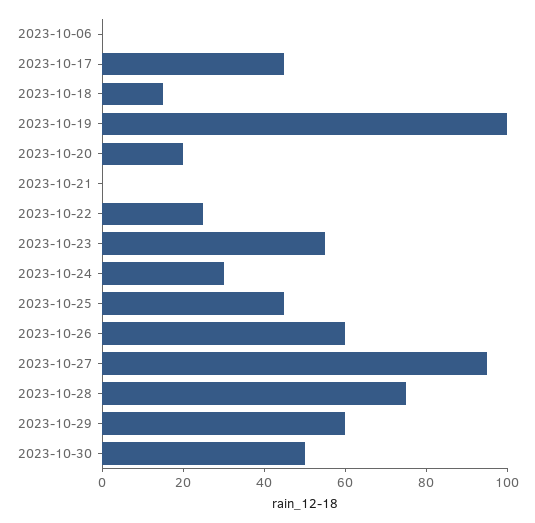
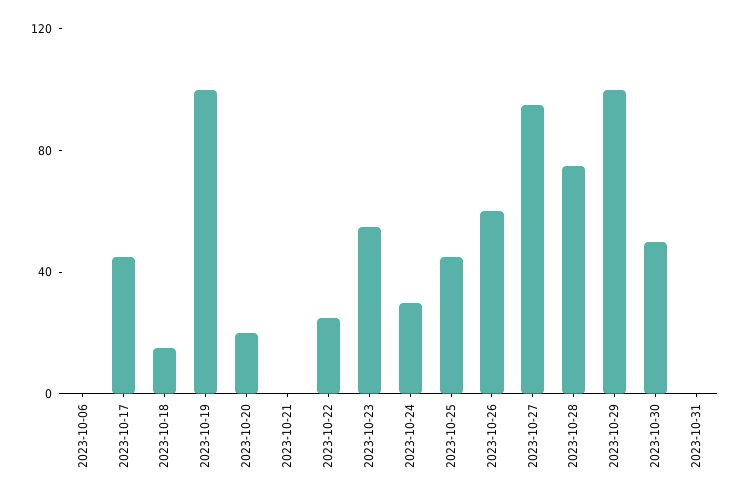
2023-10-29: 60 -> 100
2023-10-31: none -> 0

